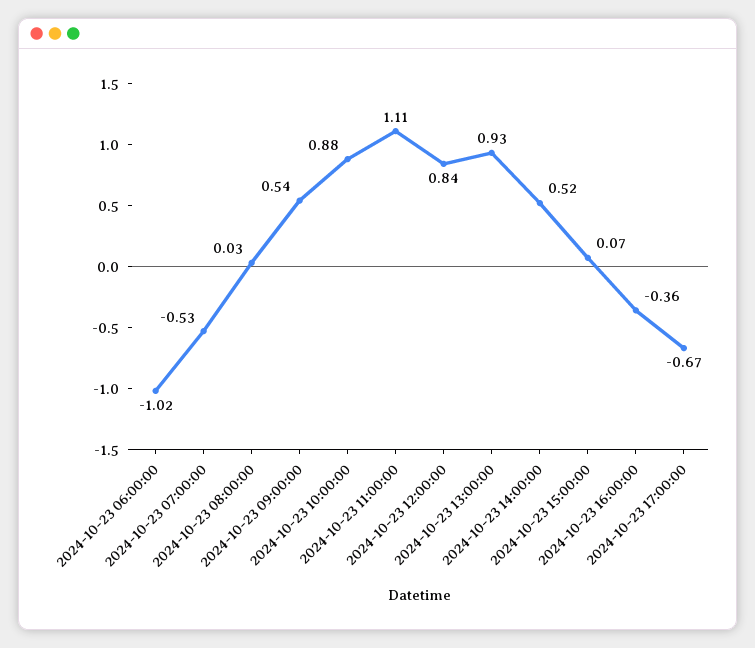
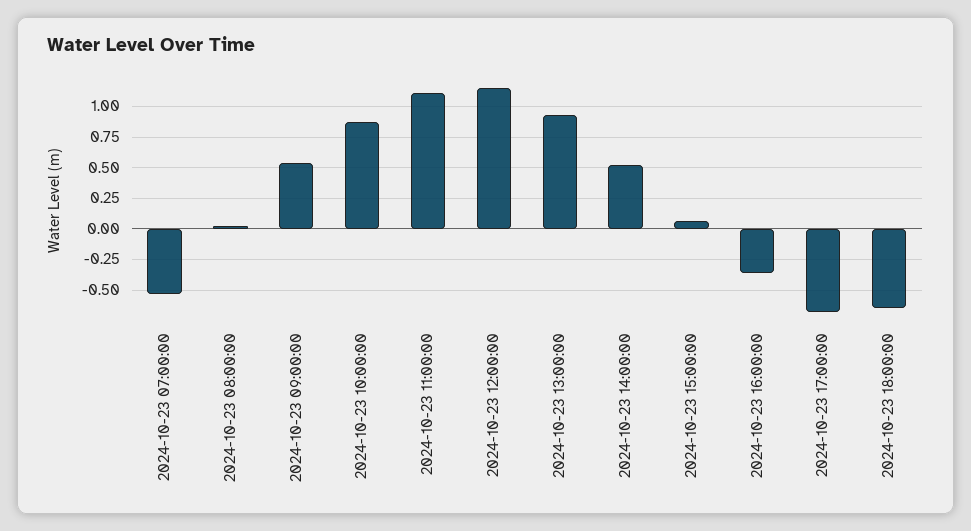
2024-10-23 06:00:00: -1.02 -> none
2024-10-23 12:00:00: 0.84 -> 1.15
2024-10-23 18:00:00: none -> -0.65

